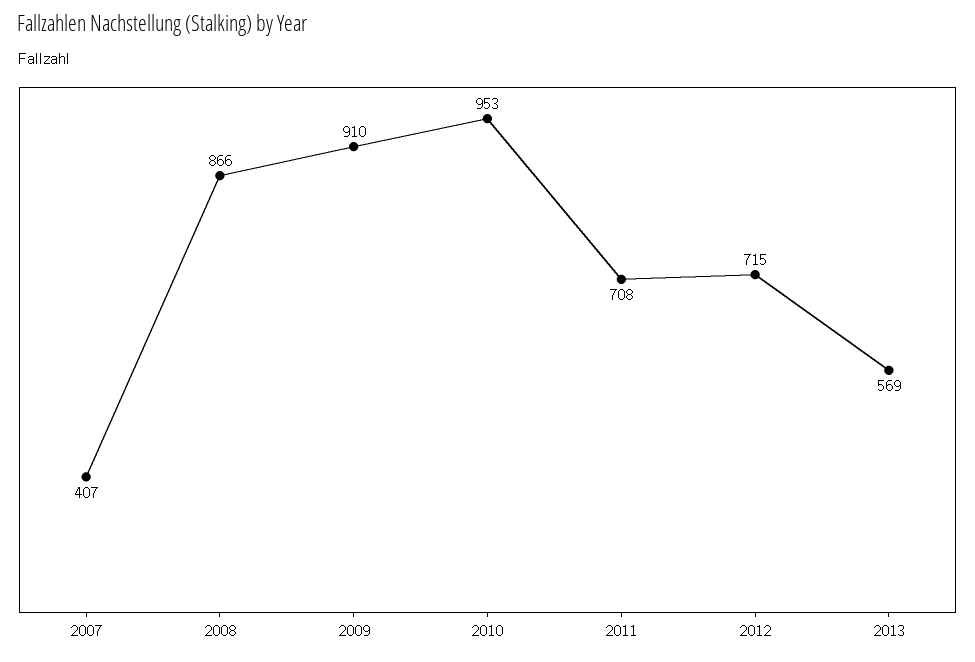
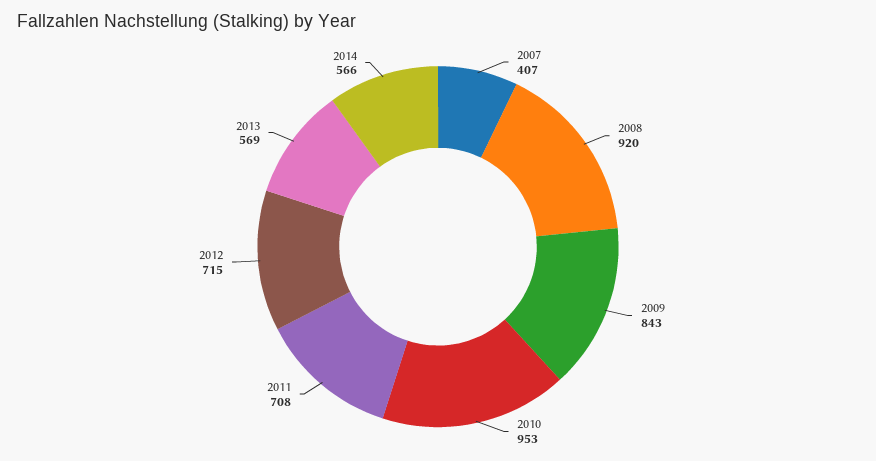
2008: 866 -> 920
2009: 910 -> 843
2014: none -> 566

